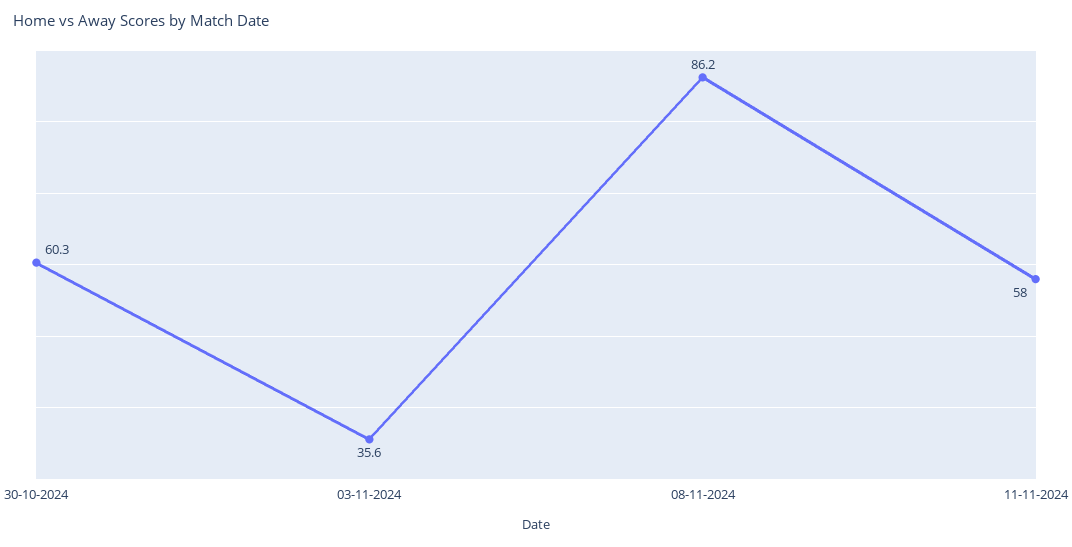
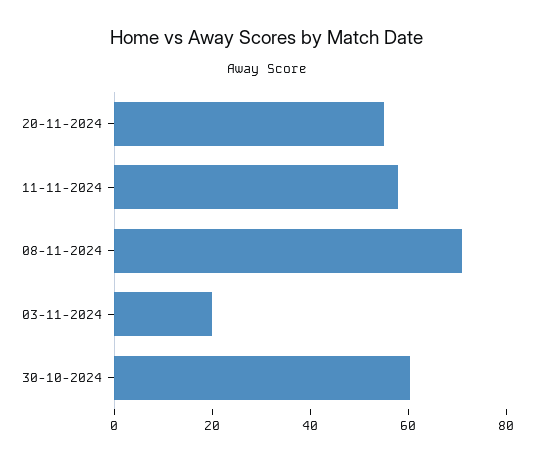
03-11-2024: 35.6 -> 20
08-11-2024: 86.2 -> 70
20-11-2024: none -> 55

